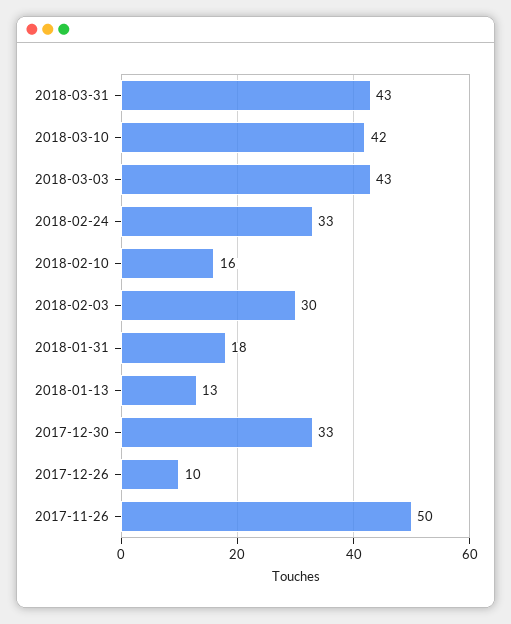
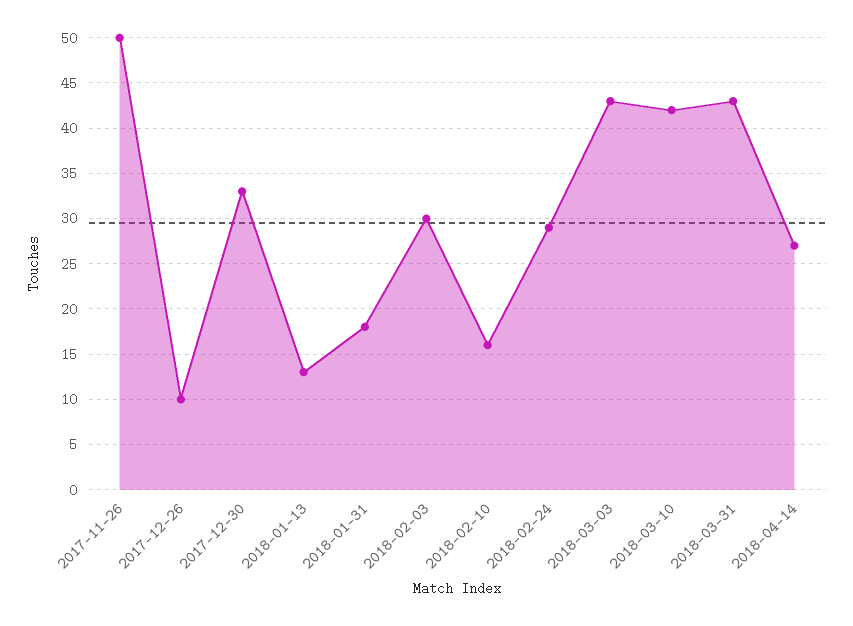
2018-02-24: 33 -> 29
2018-04-14: none -> 27

